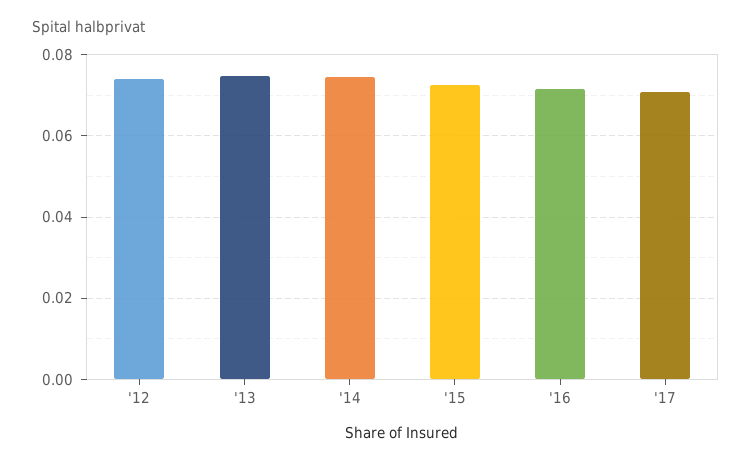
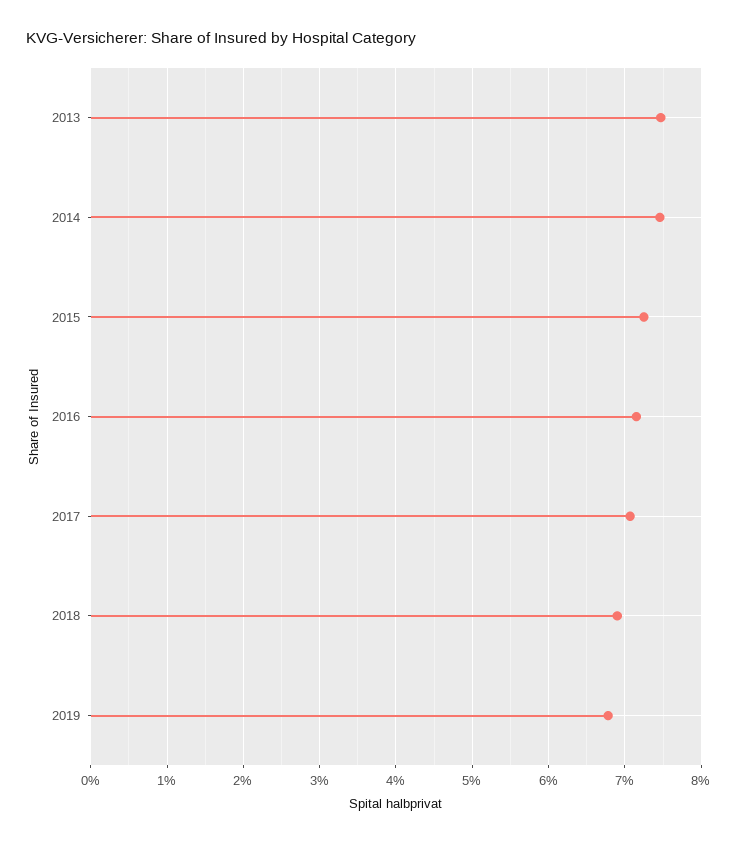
'12: 0.074 -> none
2018: none -> 0.069
2019: none -> 0.068

